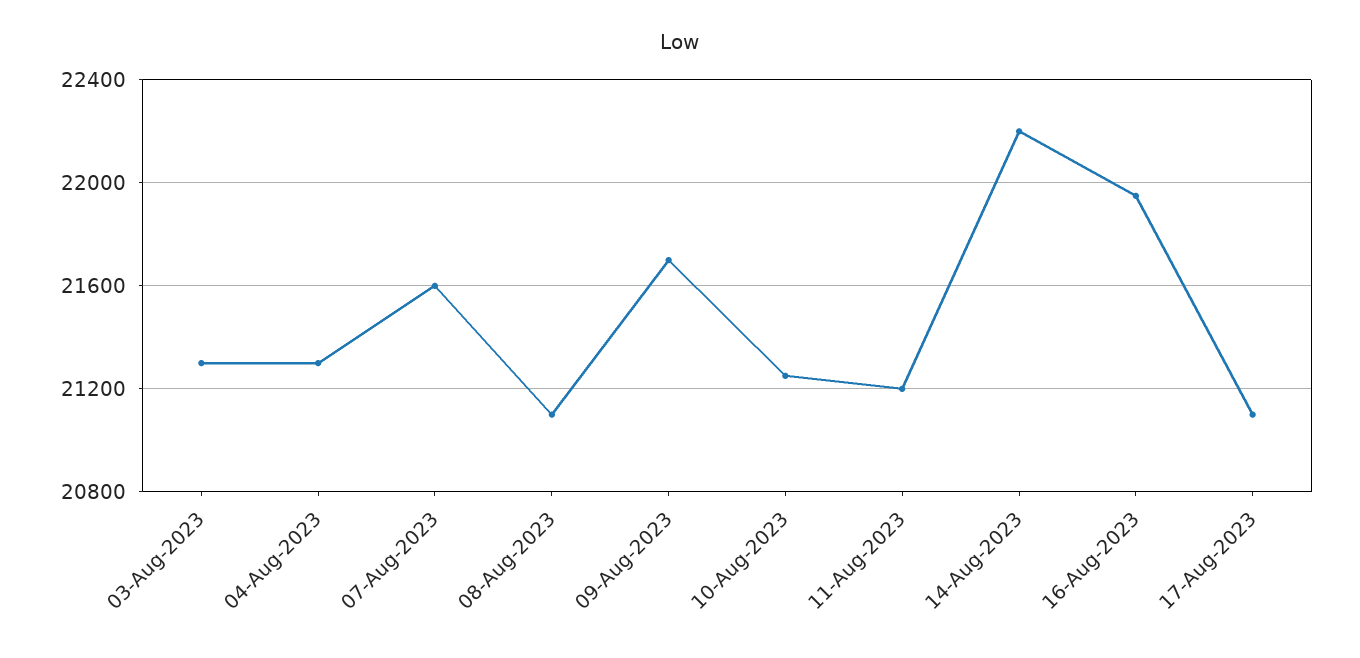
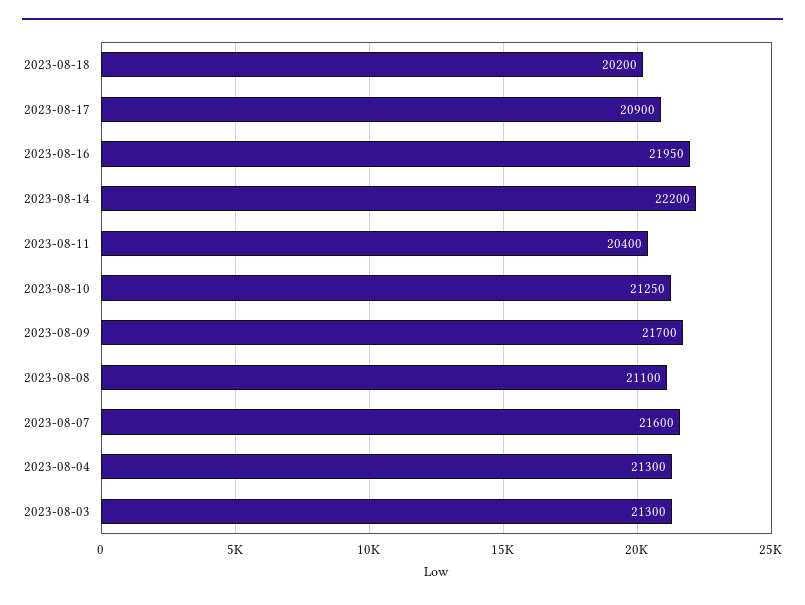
11-Aug-2023: 21200 -> 20400
17-Aug-2023: 21100 -> 20900
2023-08-18: none -> 20200

